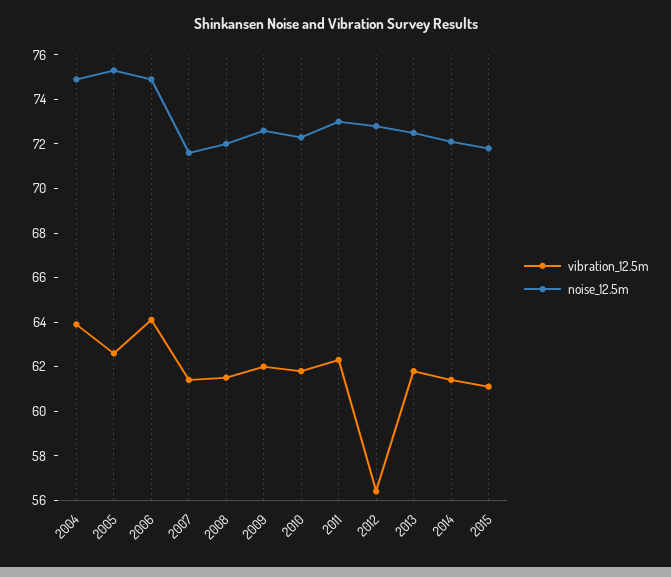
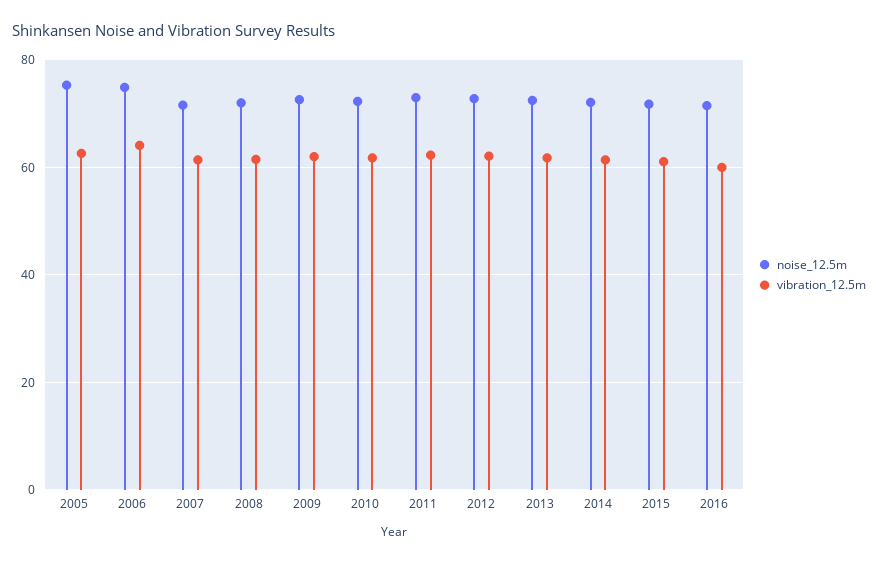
vibration_12.5m, 2004: 64 -> none
noise_12.5m, 2004: 75 -> none
vibration_12.5m, 2012: 56.5 -> 62
noise_12.5m, 2016: none -> 72
vibration_12.5m, 2016: none -> 60

